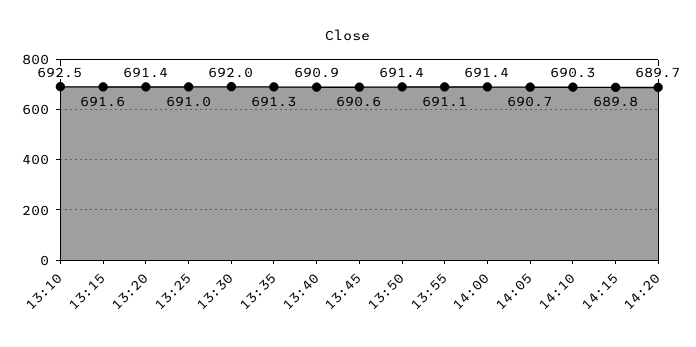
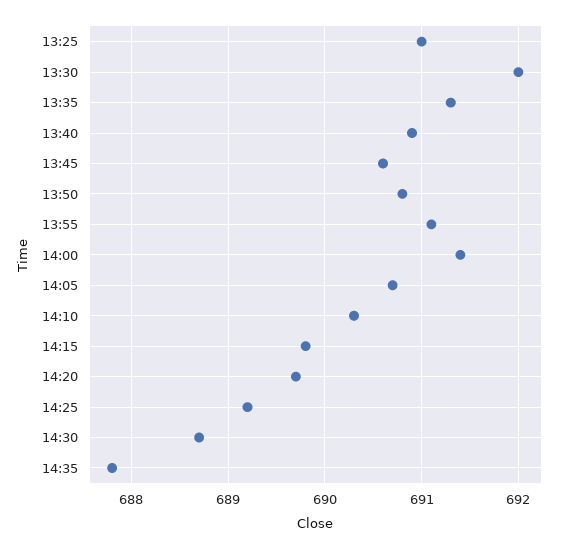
13:10: 692.5 -> none
13:15: 691.6 -> none
13:20: 691.4 -> none
13:50: 691.4 -> 690.8
14:25: none -> 689.2
14:30: none -> 688.7
14:35: none -> 687.8

